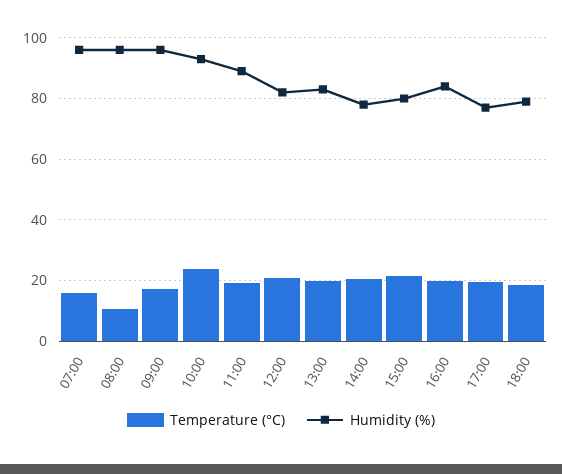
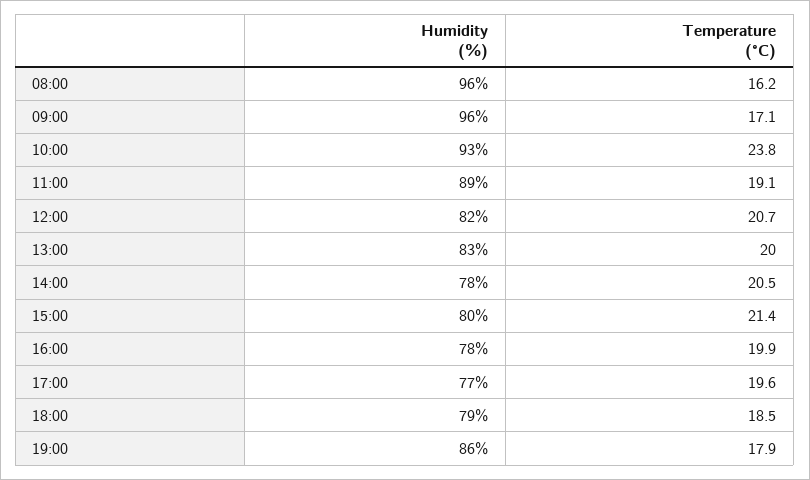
Temperature (°C), 07:00: 16 -> none
Humidity (%), 07:00: 96 -> none
Temperature (°C), 08:00: 10 -> 16.2
Humidity (%), 16:00: 84 -> 78
Humidity (%), 19:00: none -> 86
Temperature (°C), 19:00: none -> 17.9

